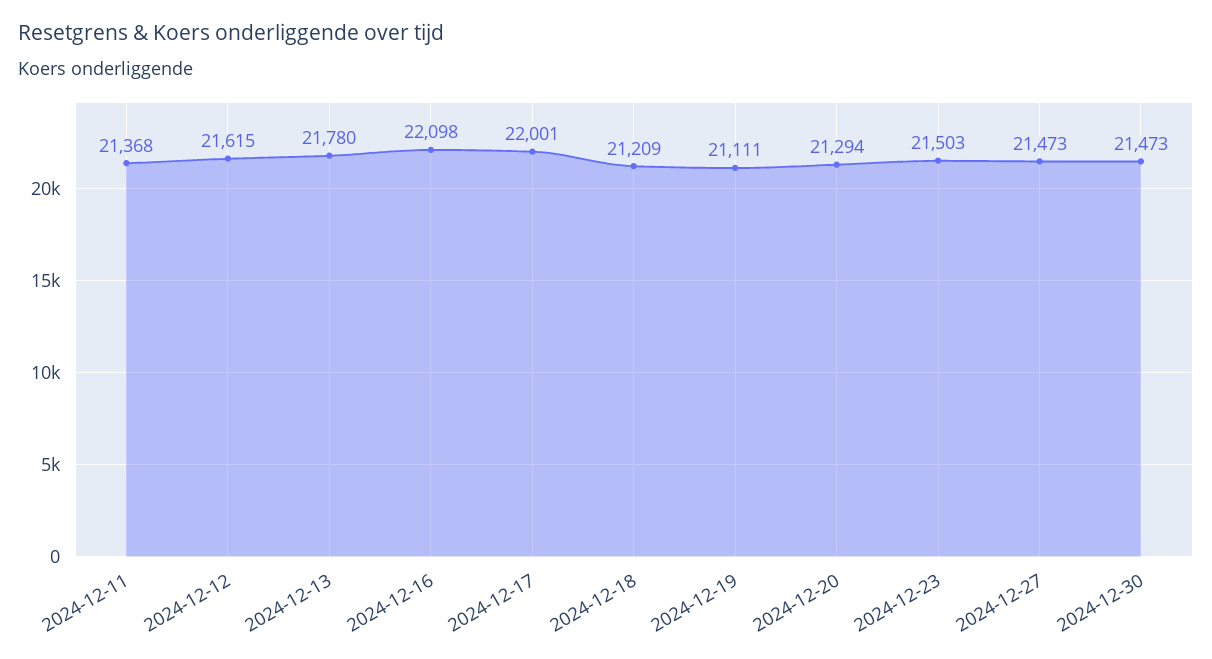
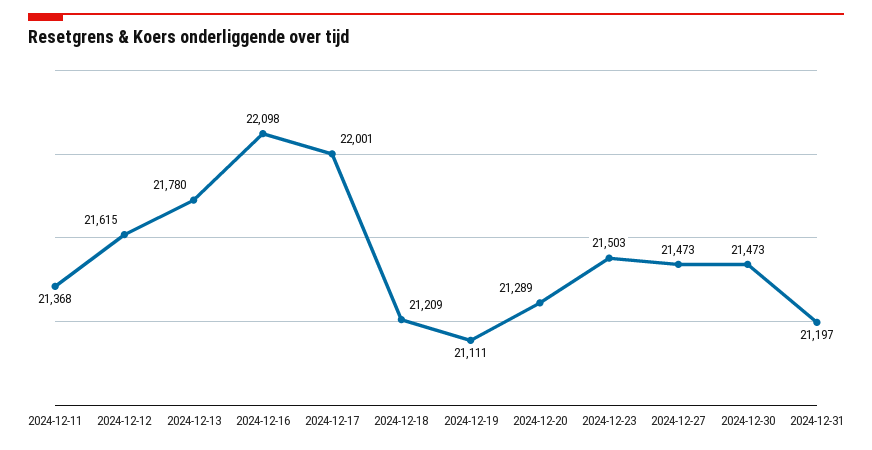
2024-12-20: 21294 -> 21289
2024-12-31: none -> 21197

